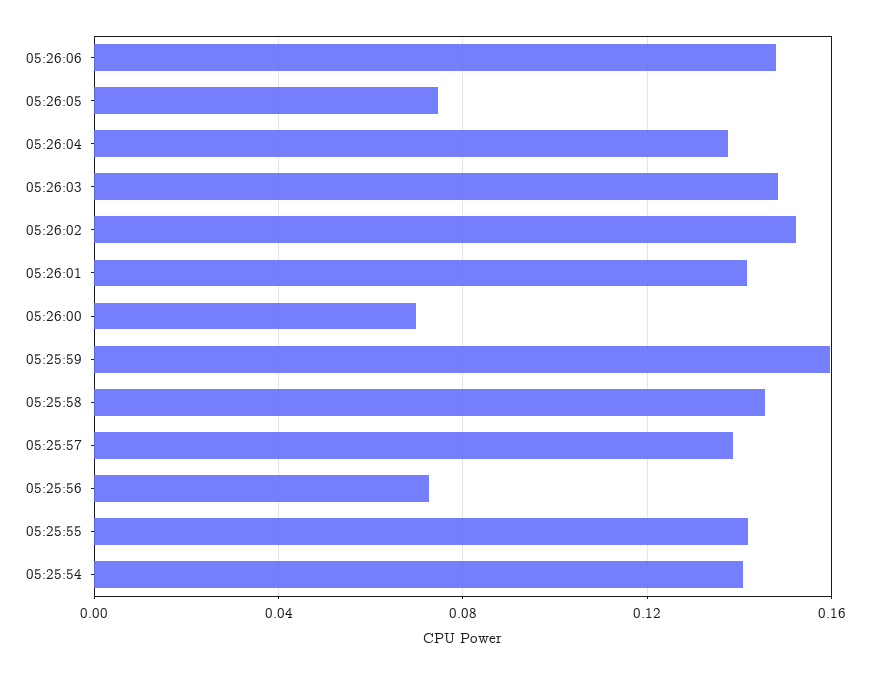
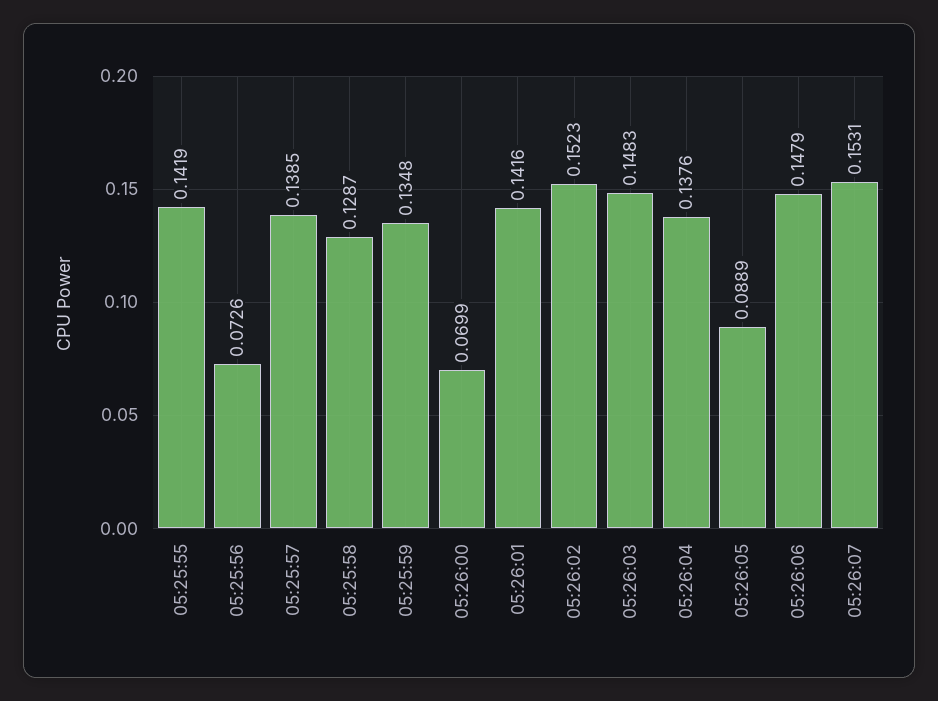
05:26:05: 0.075 -> 0.0889
05:25:59: 0.16 -> 0.1348
05:25:58: 0.145 -> 0.1287
05:25:54: 0.14 -> none
05:26:07: none -> 0.1531

